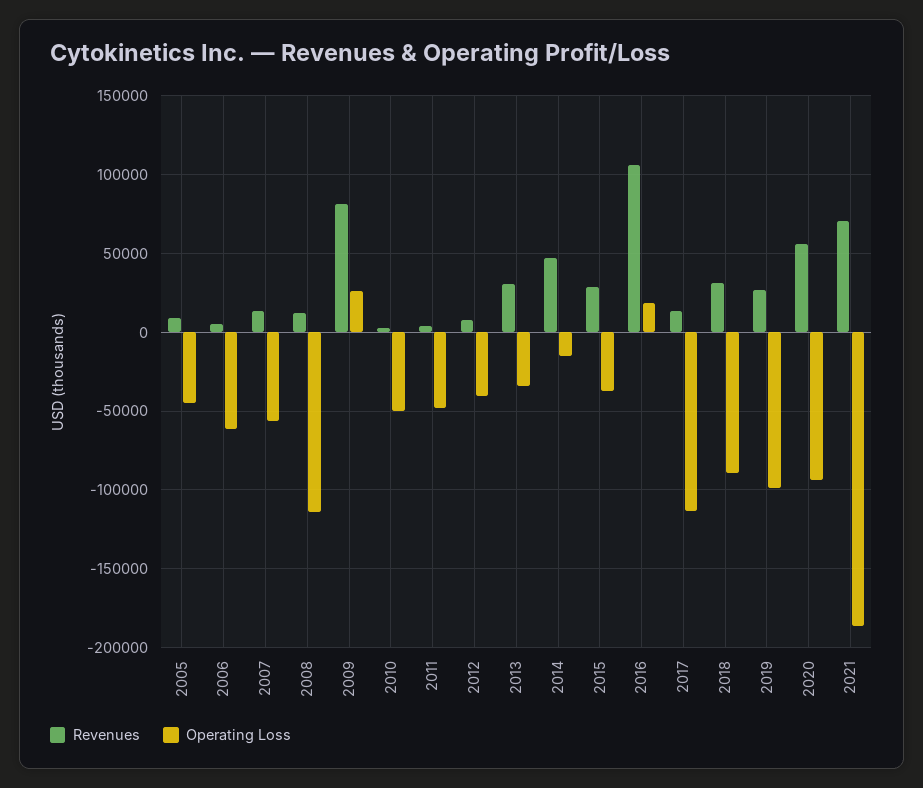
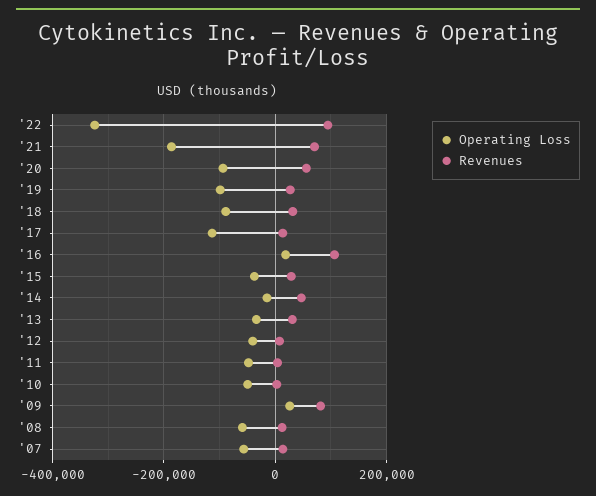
Revenues, 2005: 10000 -> none
Operating Loss, 2005: -45000 -> none
Revenues, 2006: 5000 -> none
Operating Loss, 2006: -60000 -> none
Operating Loss, 2008: -115000 -> -60000
Operating Loss, '22: none -> -320000
Revenues, '22: none -> 100000

